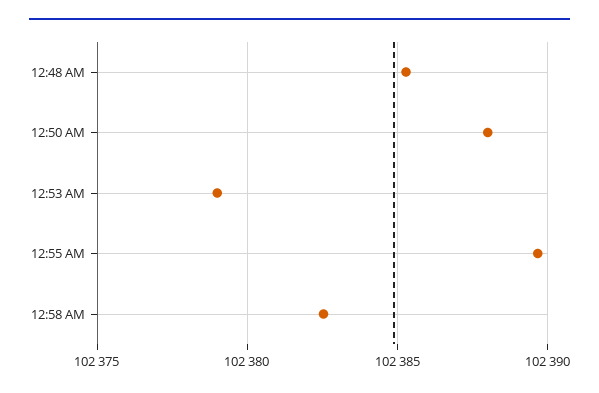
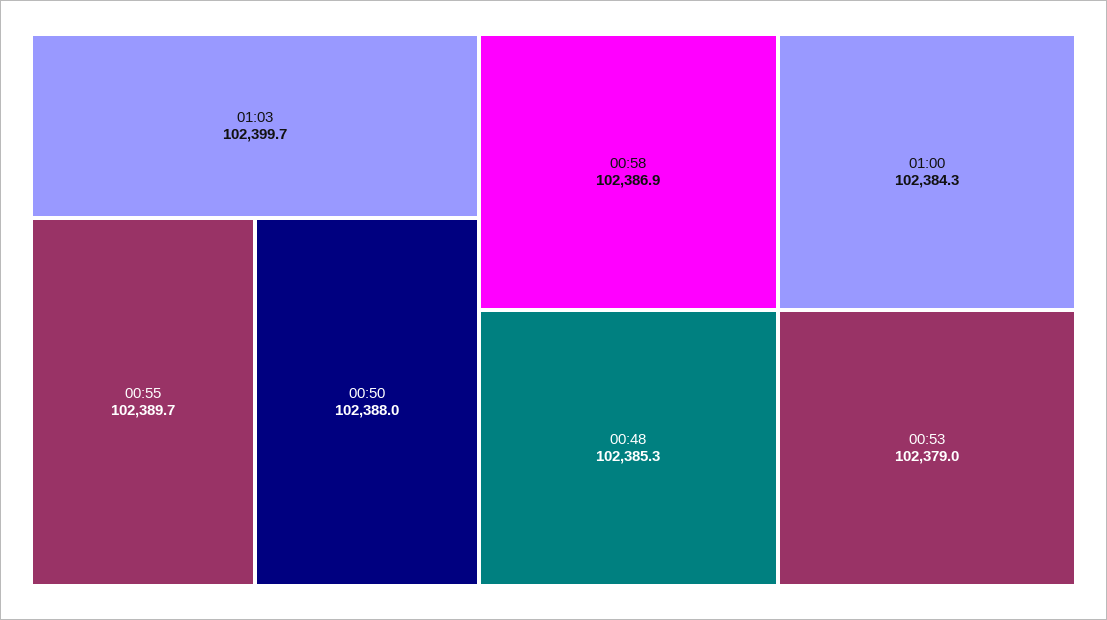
12:58 AM: 102382.5 -> 102386.9
01:03: none -> 102399.7
01:00: none -> 102384.3

